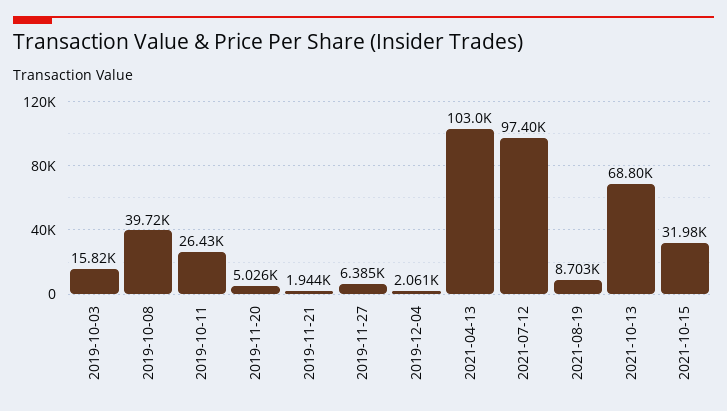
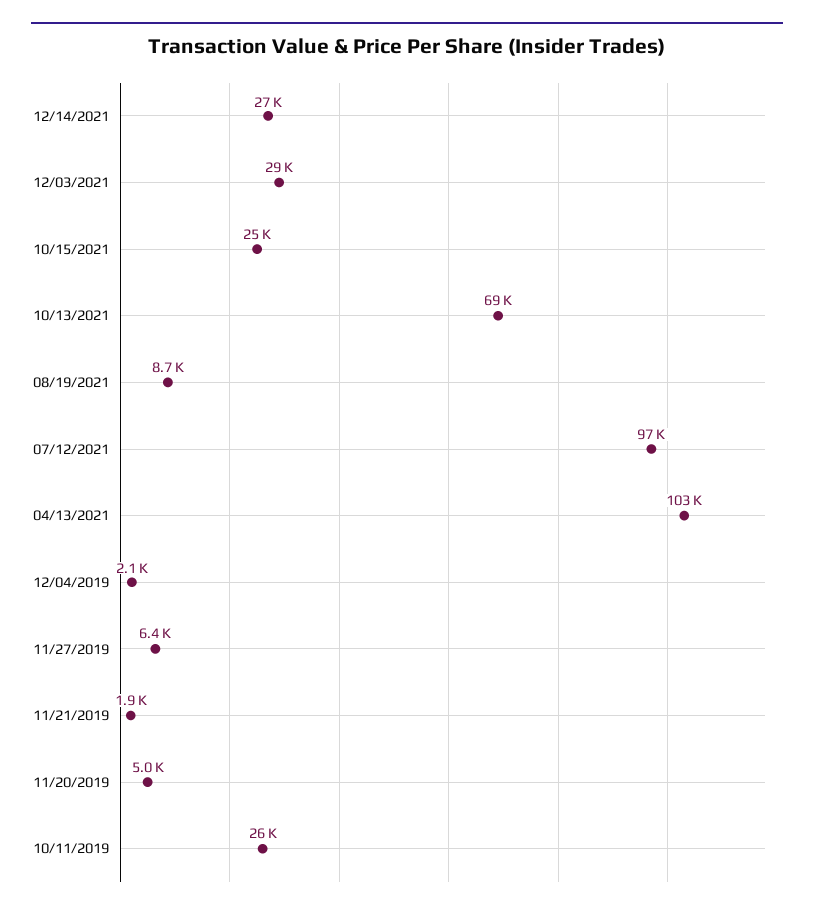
2019-10-03: 15820 -> none
2019-10-08: 39720 -> none
2021-10-15: 31980 -> 25000
12/14/2021: none -> 27000
12/03/2021: none -> 29000

